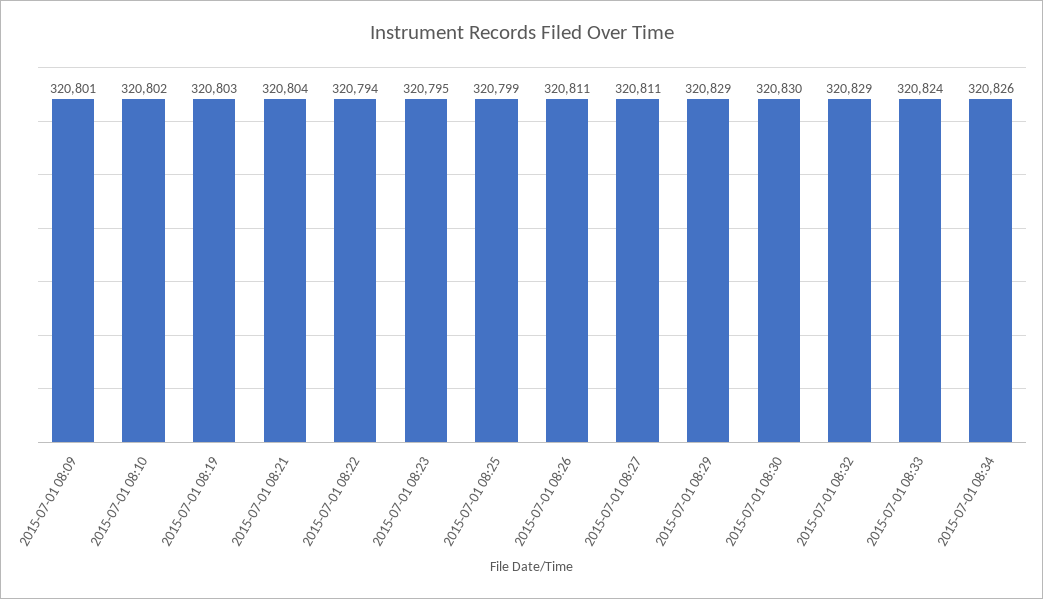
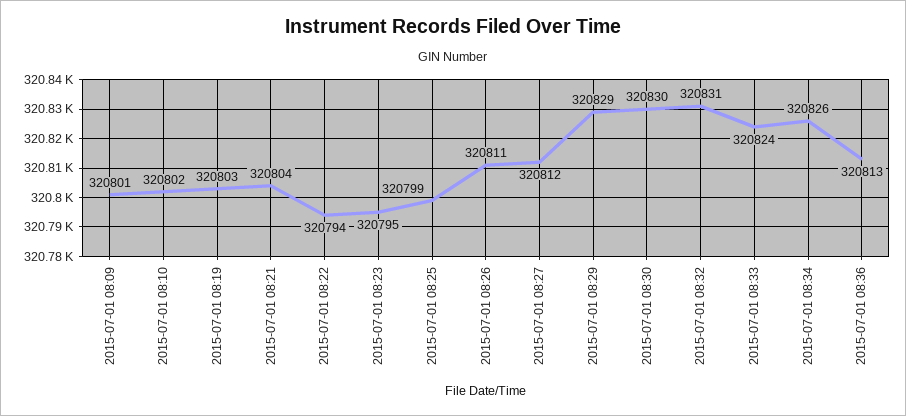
2015-07-01 08:27: 320811 -> 320812
2015-07-01 08:32: 320829 -> 320831
2015-07-01 08:36: none -> 320813

